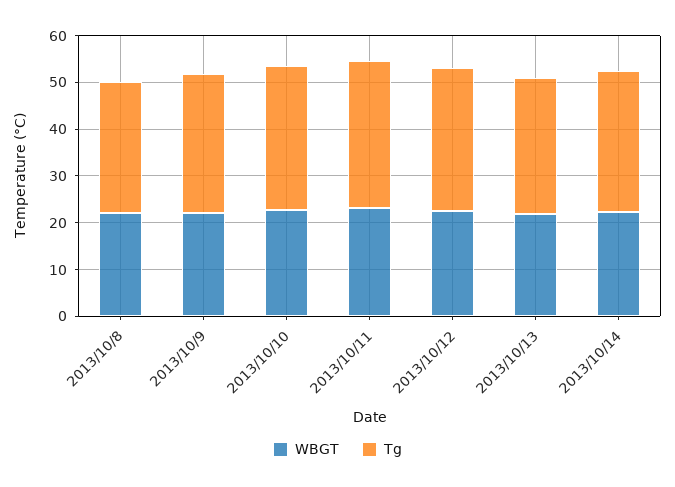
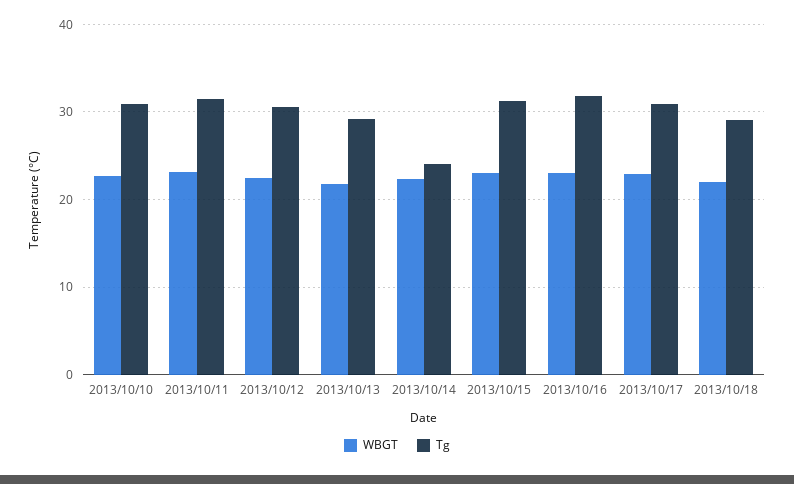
WBGT, 2013/10/8: 22 -> none
Tg, 2013/10/8: 28 -> none
WBGT, 2013/10/9: 22 -> none
Tg, 2013/10/9: 30 -> none
Tg, 2013/10/14: 30 -> 24
WBGT, 2013/10/15: none -> 23
Tg, 2013/10/15: none -> 31
WBGT, 2013/10/16: none -> 23
Tg, 2013/10/16: none -> 32
WBGT, 2013/10/17: none -> 23
Tg, 2013/10/17: none -> 31
WBGT, 2013/10/18: none -> 22
Tg, 2013/10/18: none -> 29

